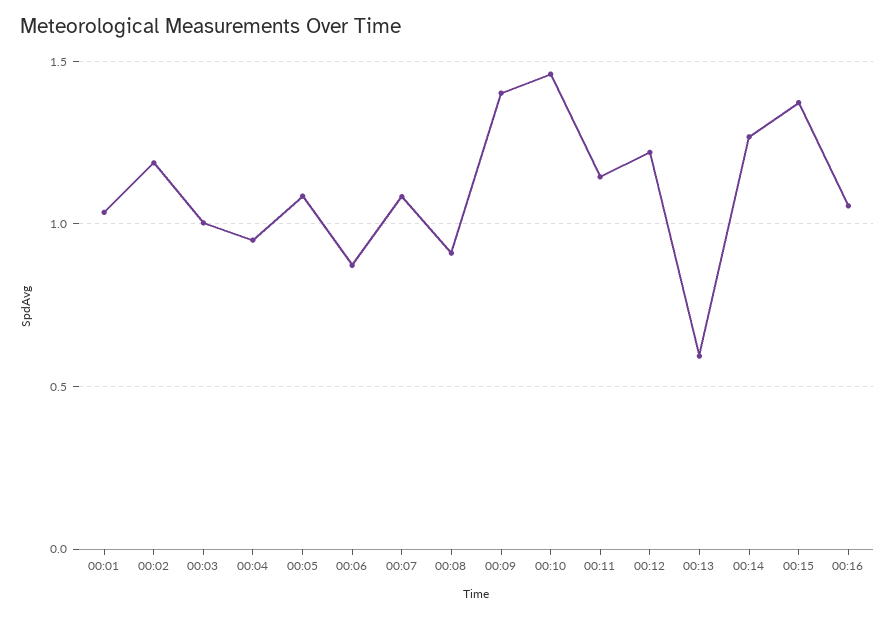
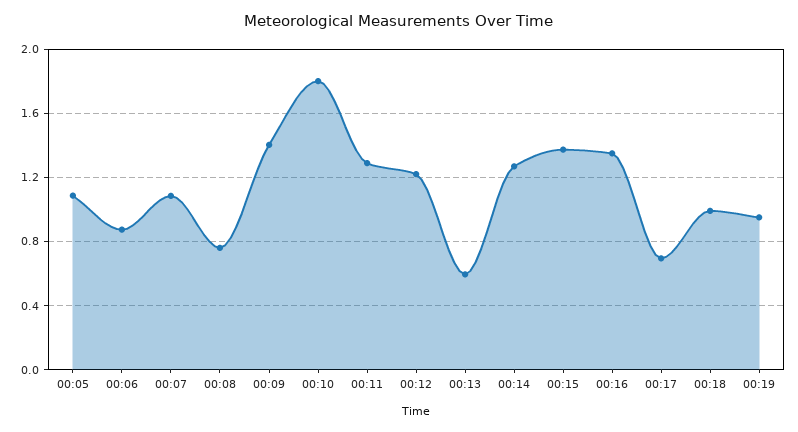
00:01: 1.05 -> none
00:02: 1.2 -> none
00:03: 1 -> none
00:04: 0.95 -> none
00:08: 0.9 -> 0.75
00:10: 1.45 -> 1.8
00:11: 1.15 -> 1.3
00:16: 1.05 -> 1.35
00:17: none -> 0.7
00:18: none -> 1
00:19: none -> 0.95

